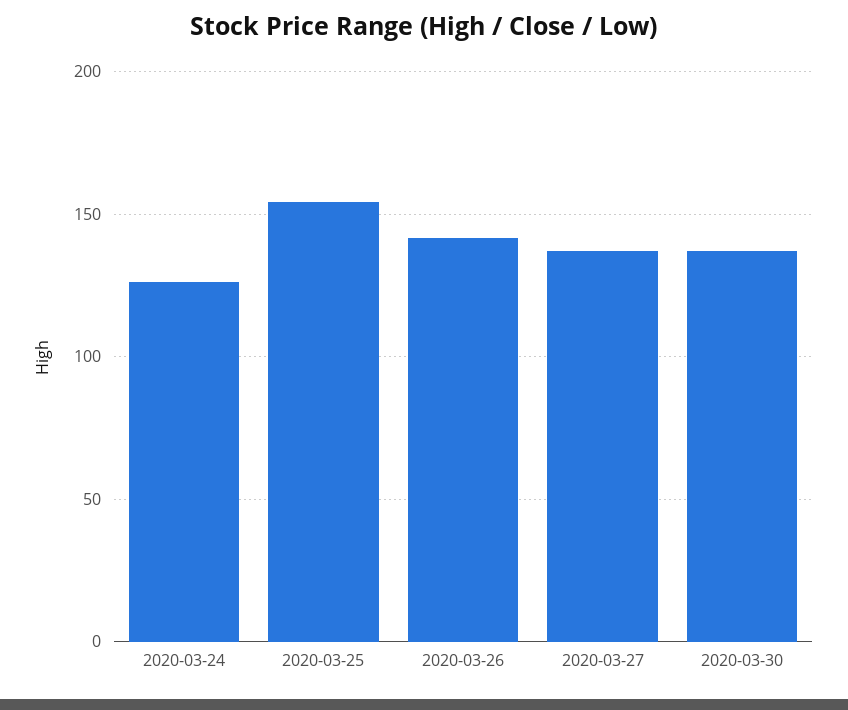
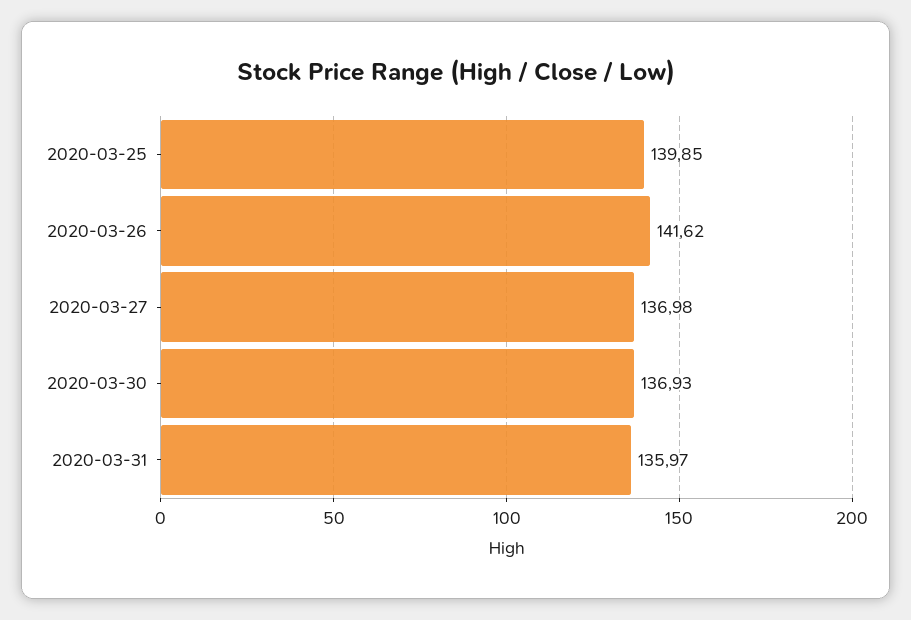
2020-03-24: 125 -> none
2020-03-25: 155 -> 139.85
2020-03-31: none -> 135.97

